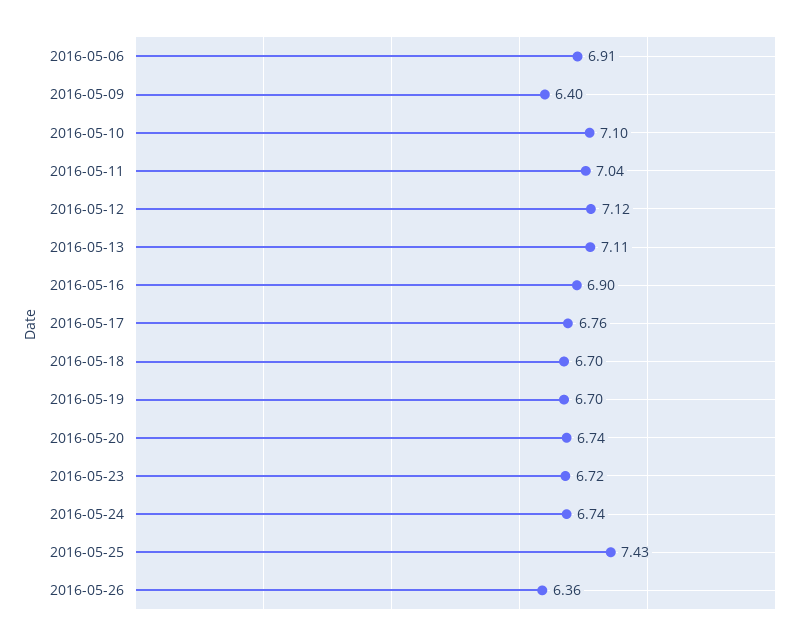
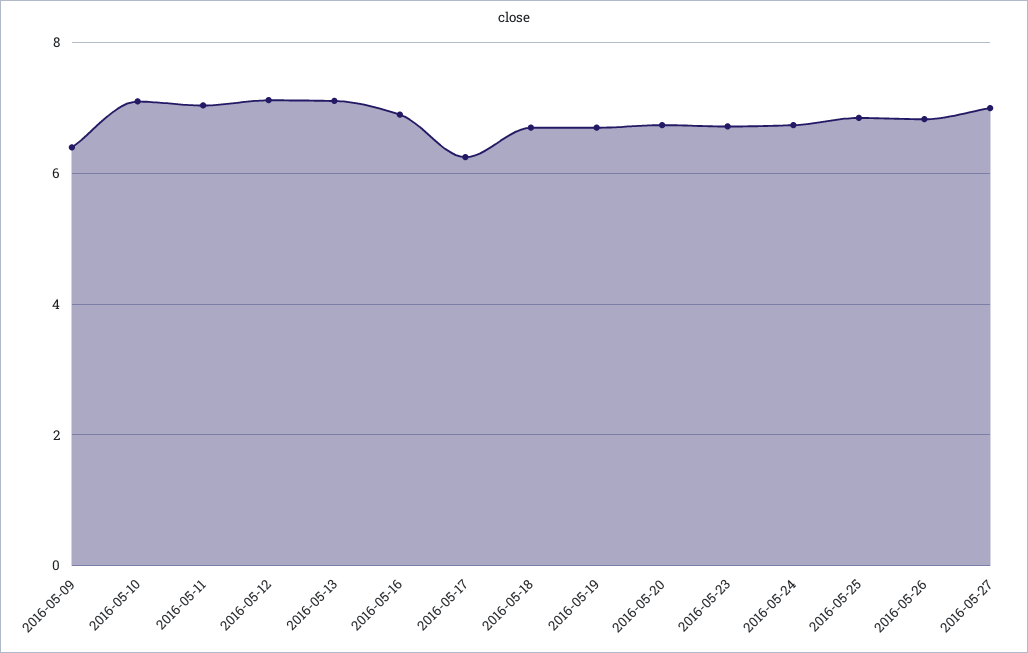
2016-05-06: 6.91 -> none
2016-05-17: 6.76 -> 6.2
2016-05-25: 7.43 -> 6.8
2016-05-26: 6.36 -> 6.8
2016-05-27: none -> 7

